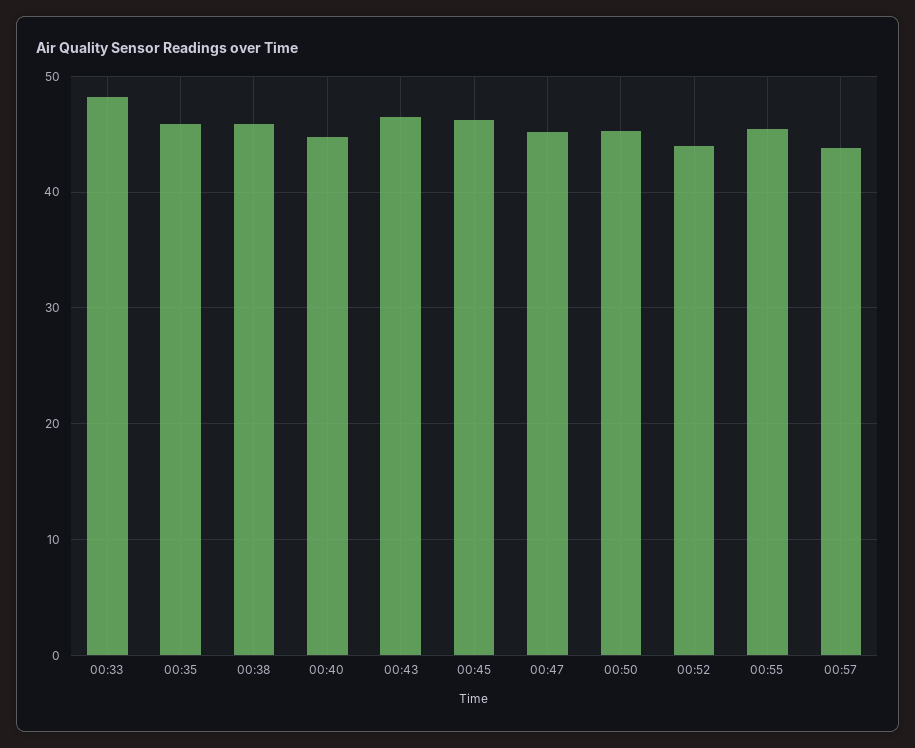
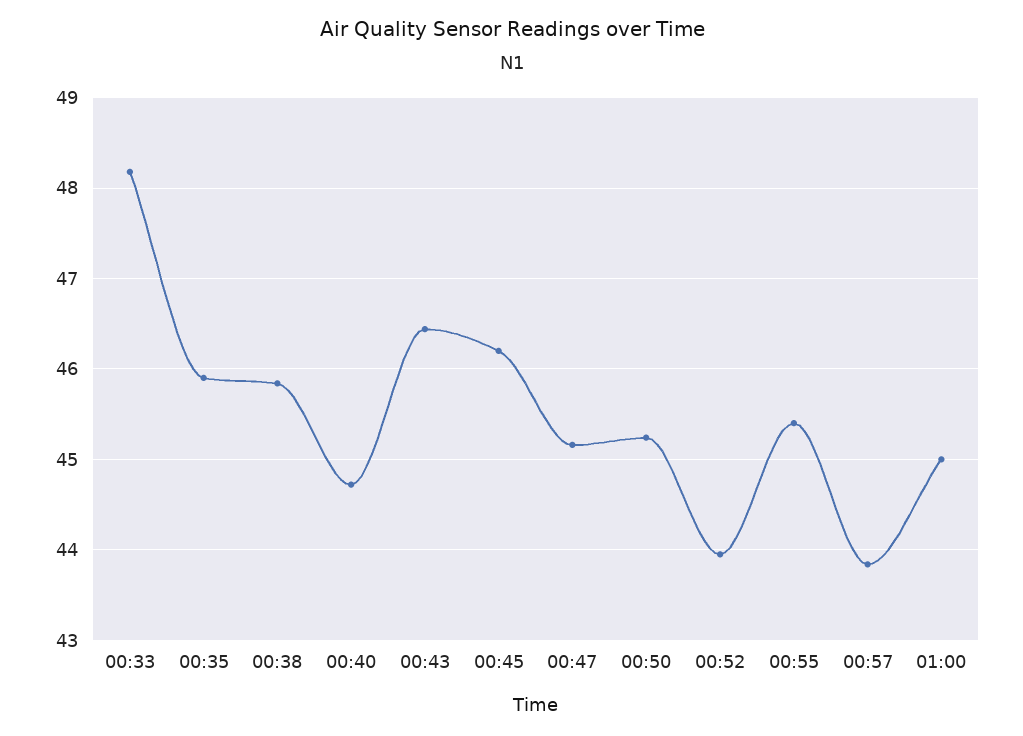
01:00: none -> 45

